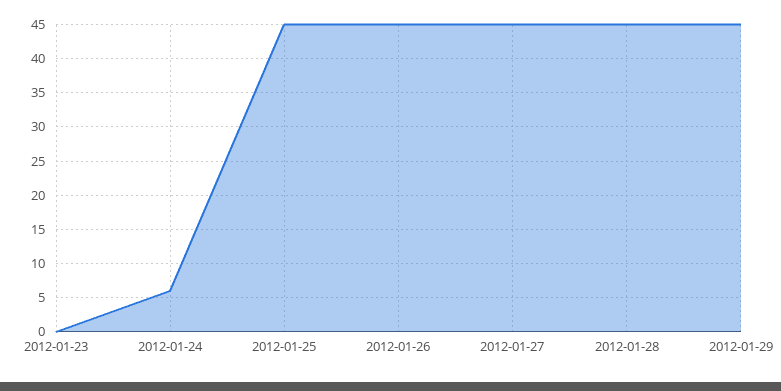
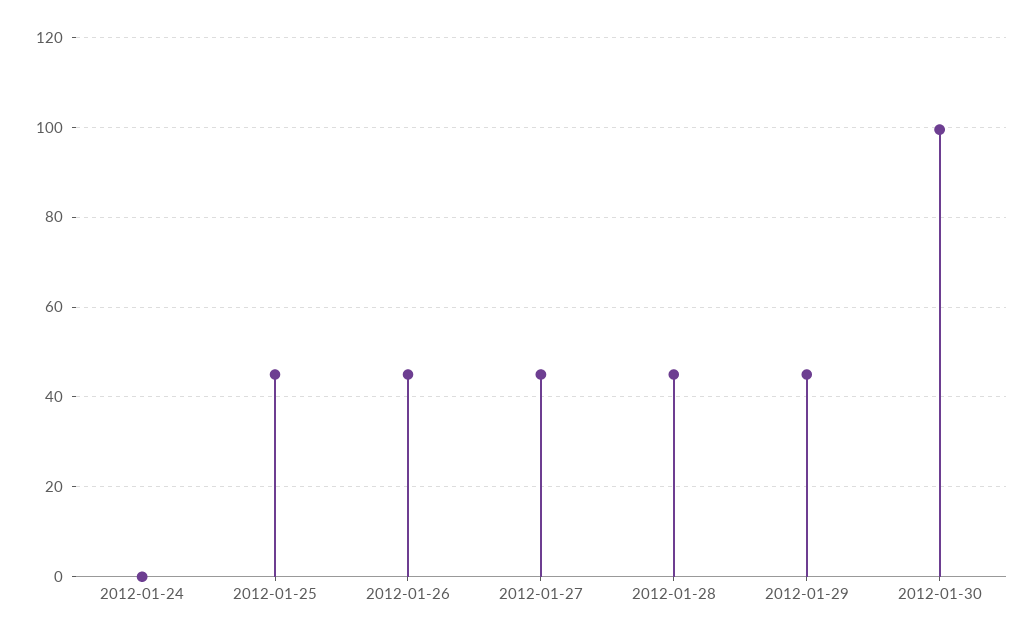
2012-01-23: 0 -> none
2012-01-24: 6 -> 0
2012-01-30: none -> 100

